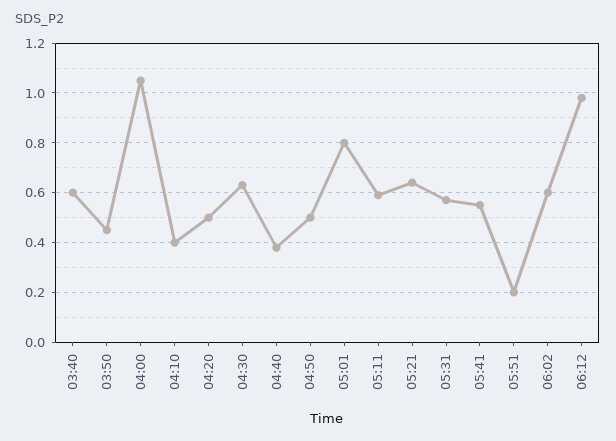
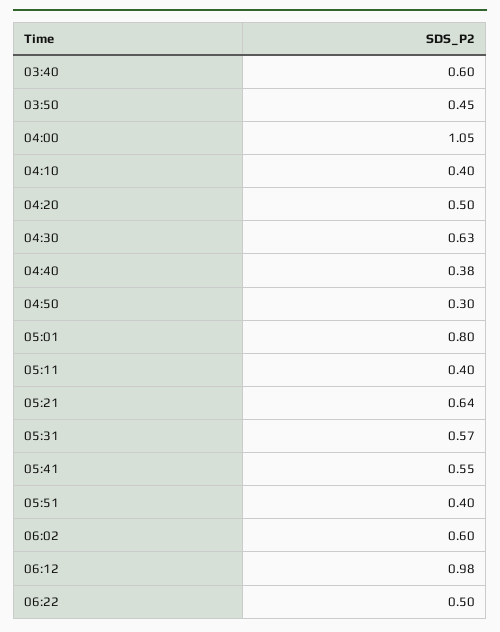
04:50: 0.5 -> 0.3
05:11: 0.6 -> 0.4
05:51: 0.2 -> 0.4
06:22: none -> 0.5

